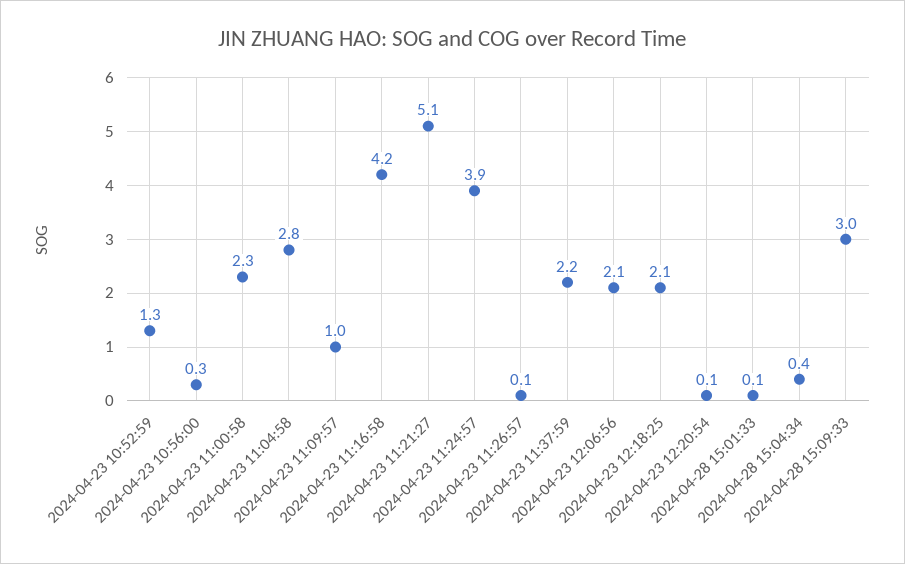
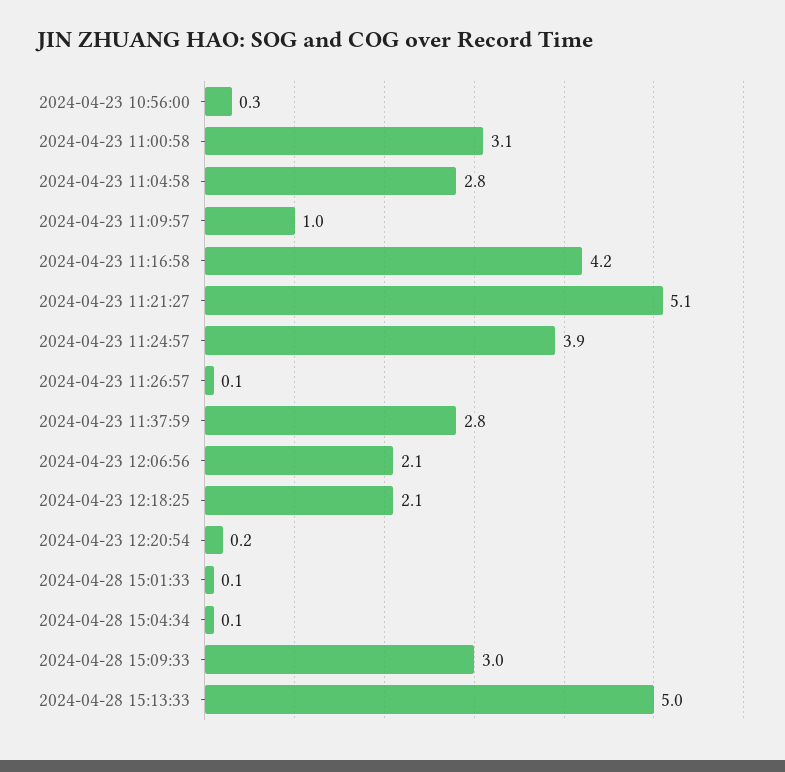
2024-04-23 10:52:59: 1.3 -> none
2024-04-23 11:00:58: 2.3 -> 3.1
2024-04-23 11:37:59: 2.2 -> 2.8
2024-04-23 12:20:54: 0.1 -> 0.2
2024-04-28 15:04:34: 0.4 -> 0.1
2024-04-28 15:13:33: none -> 5

